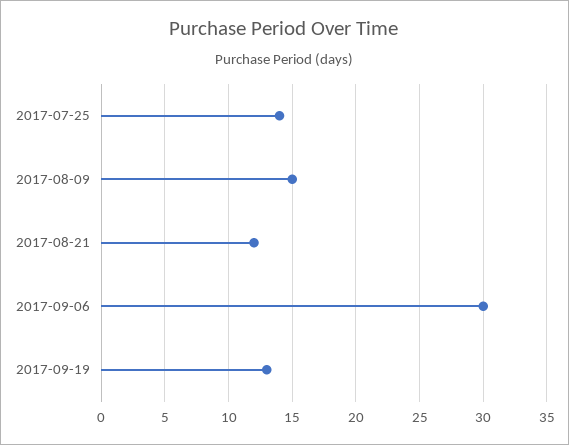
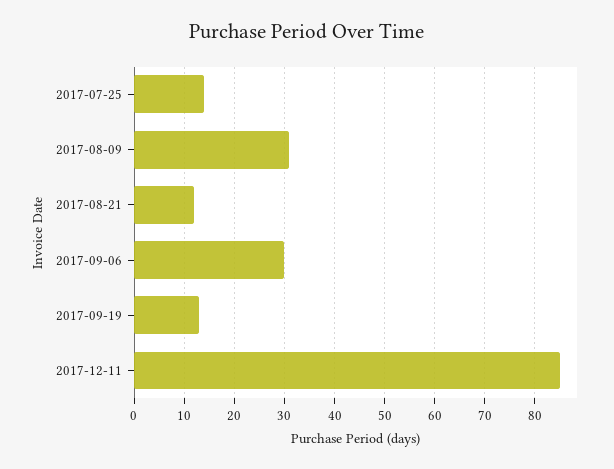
2017-08-09: 15 -> 30
2017-12-11: none -> 85

